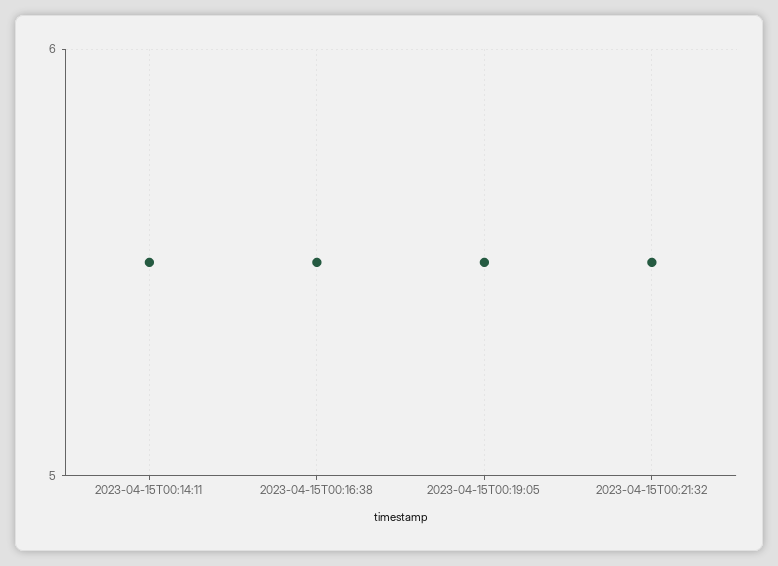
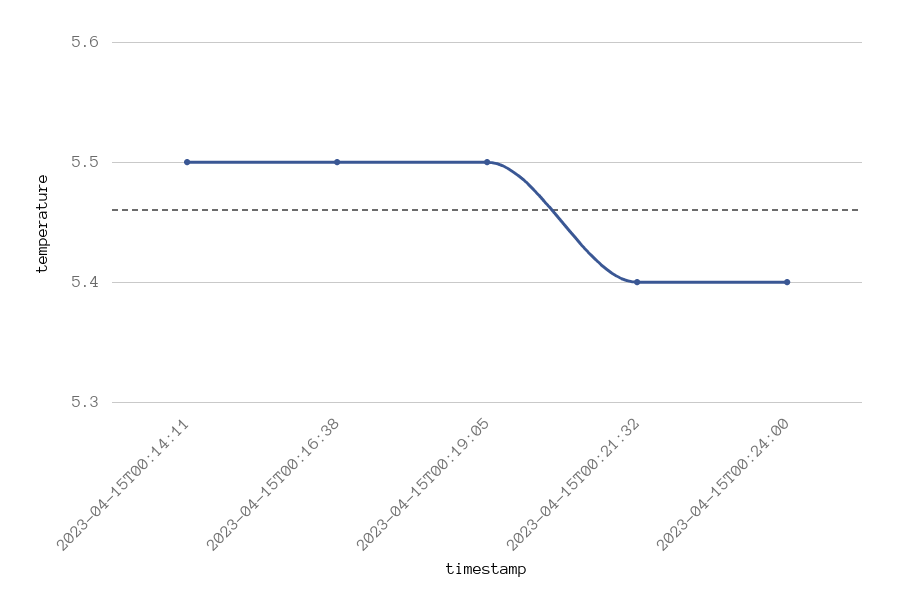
2023-04-15T00:21:32: 5.5 -> 5.4
2023-04-15T00:24:00: none -> 5.4

